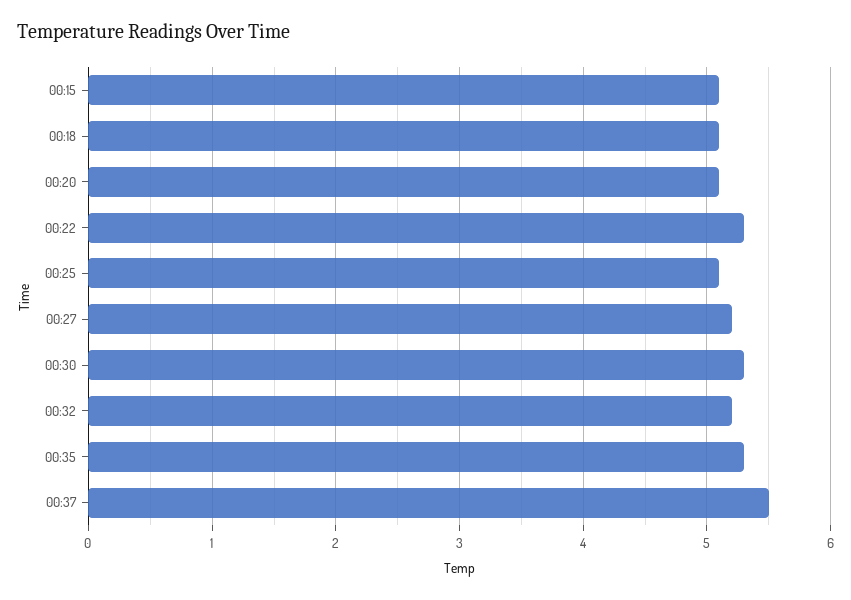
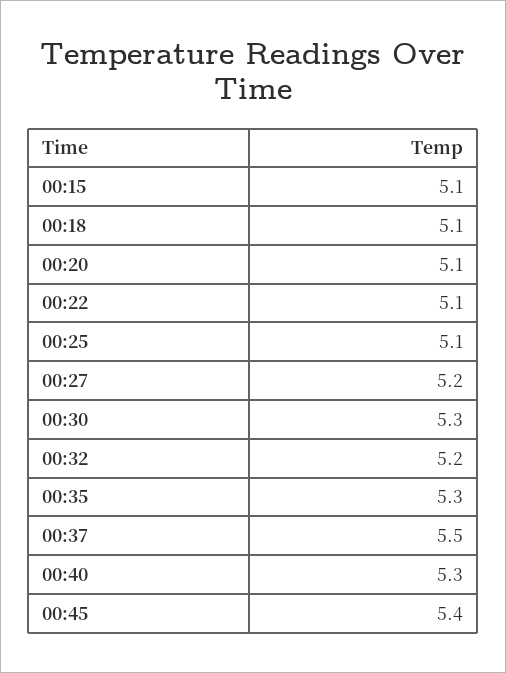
00:22: 5.3 -> 5.1
00:40: none -> 5.3
00:45: none -> 5.4

